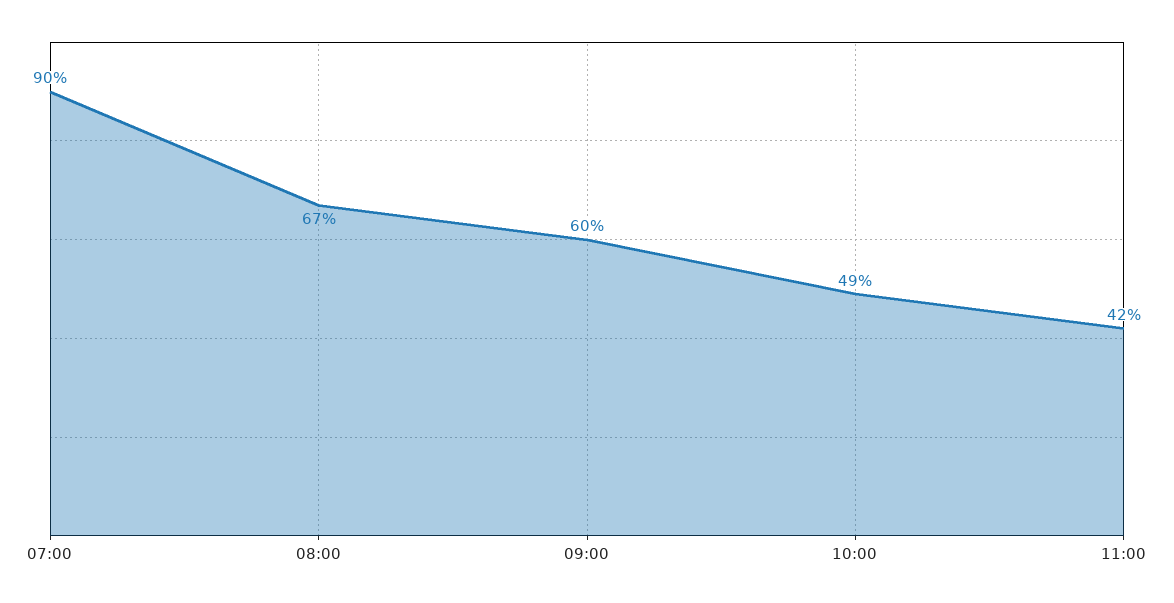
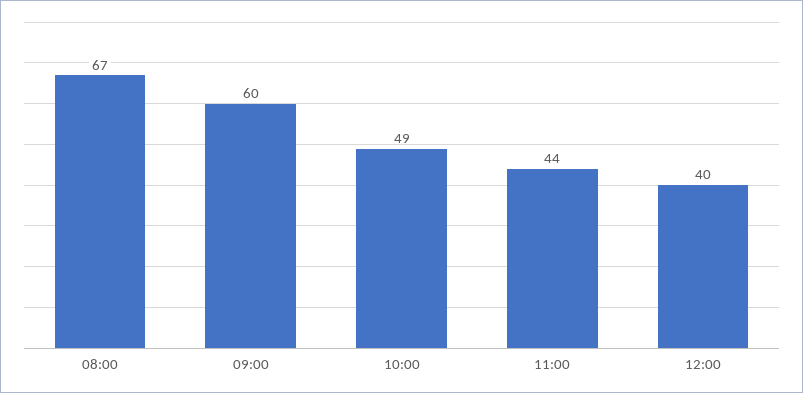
07:00: 90 -> none
11:00: 42 -> 44
12:00: none -> 40

